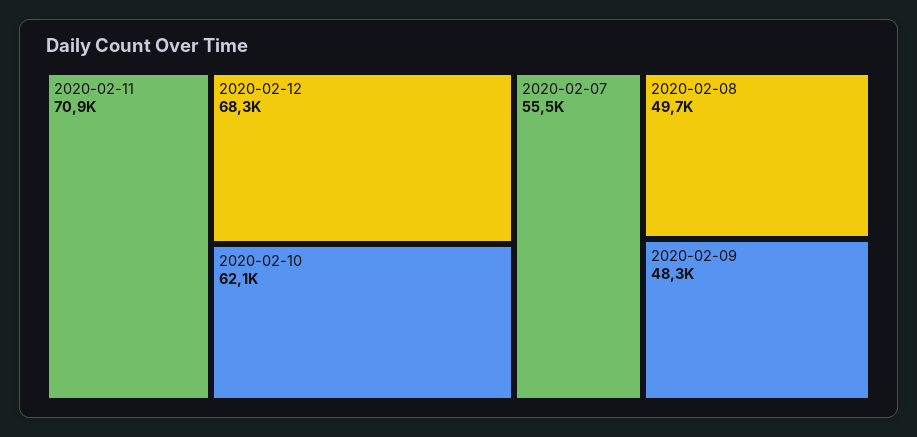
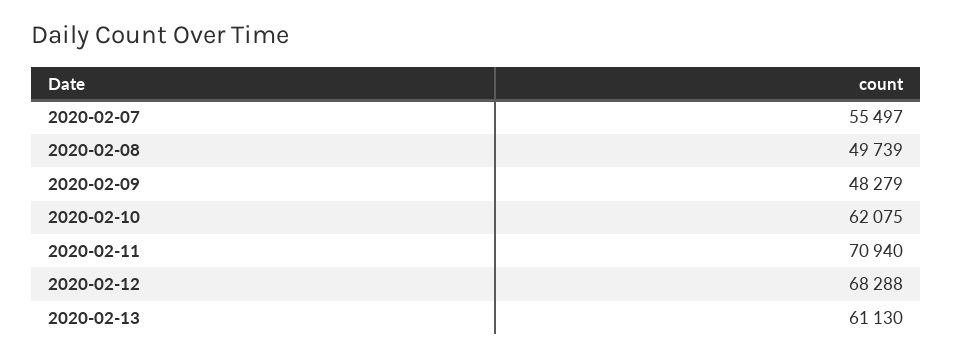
2020-02-13: none -> 61130

